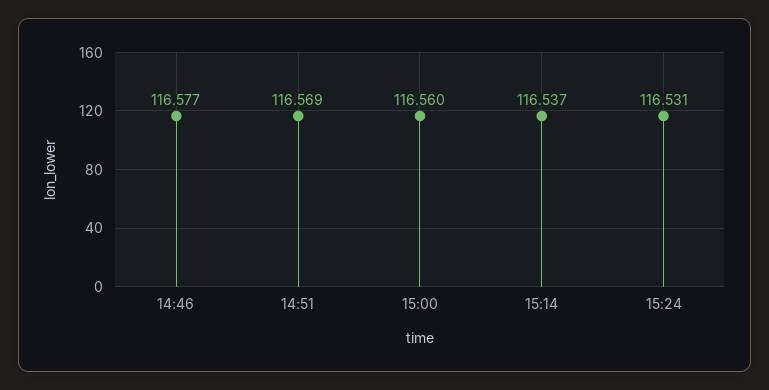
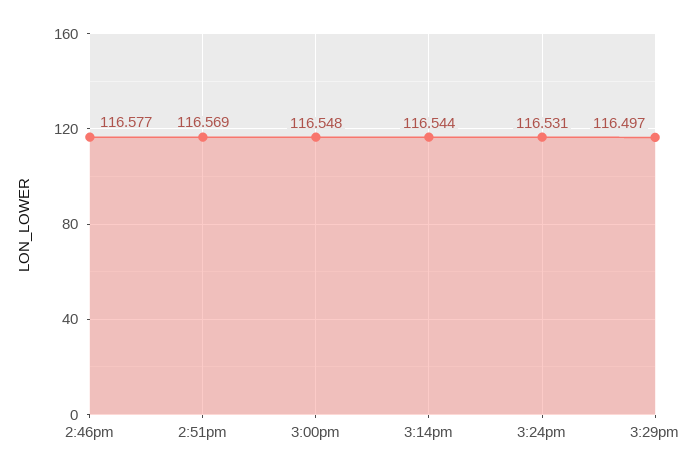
15:00: 116.56 -> 116.548
15:14: 116.537 -> 116.544
3:29pm: none -> 116.497

